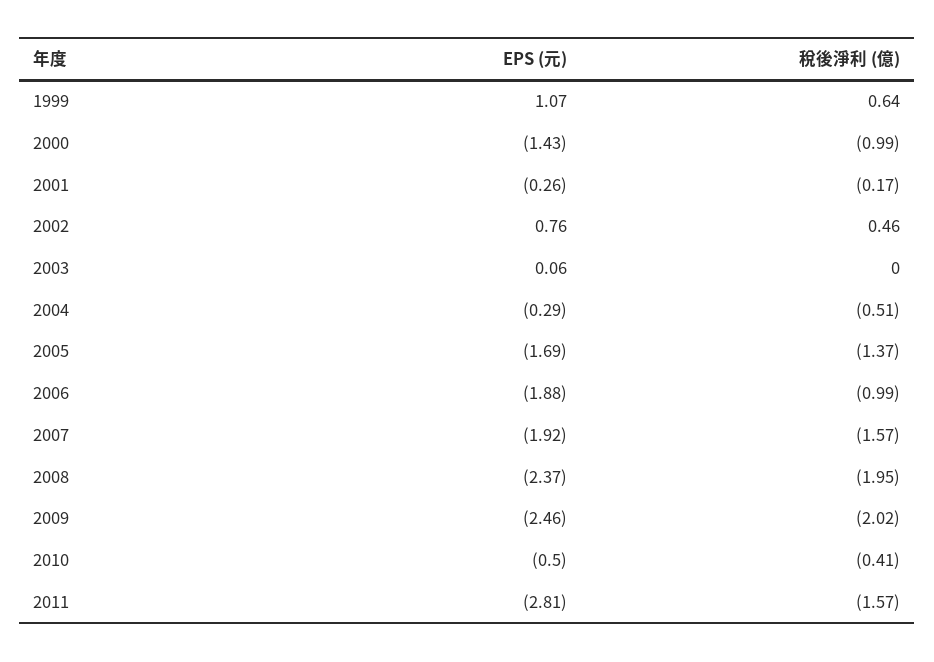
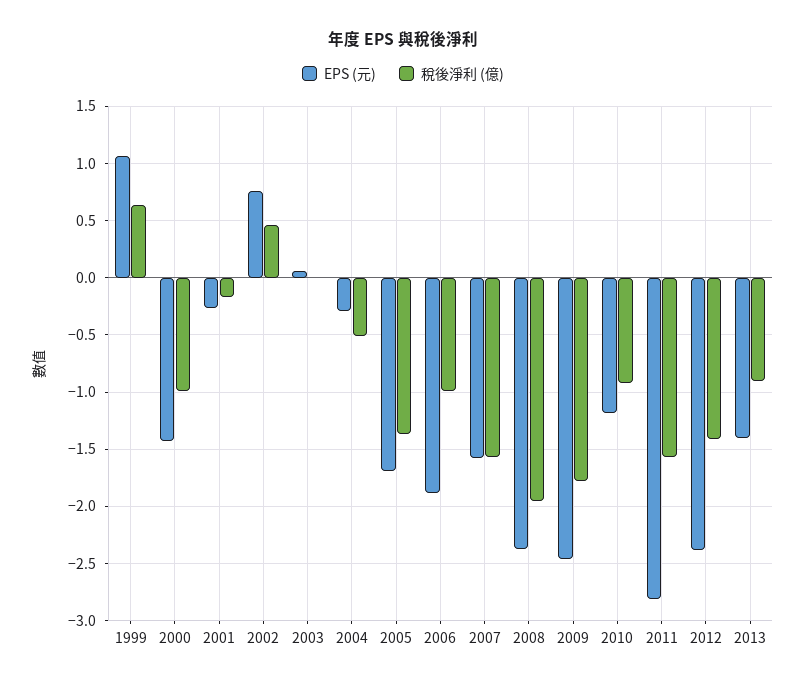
EPS (元), 2007: -1.92 -> -1.6
稅後淨利 (億), 2009: -2.02 -> -1.8
EPS (元), 2010: -0.5 -> -1.2
稅後淨利 (億), 2010: -0.41 -> -0.9
EPS (元), 2012: none -> -2.4
稅後淨利 (億), 2012: none -> -1.4
EPS (元), 2013: none -> -1.4
稅後淨利 (億), 2013: none -> -0.9

